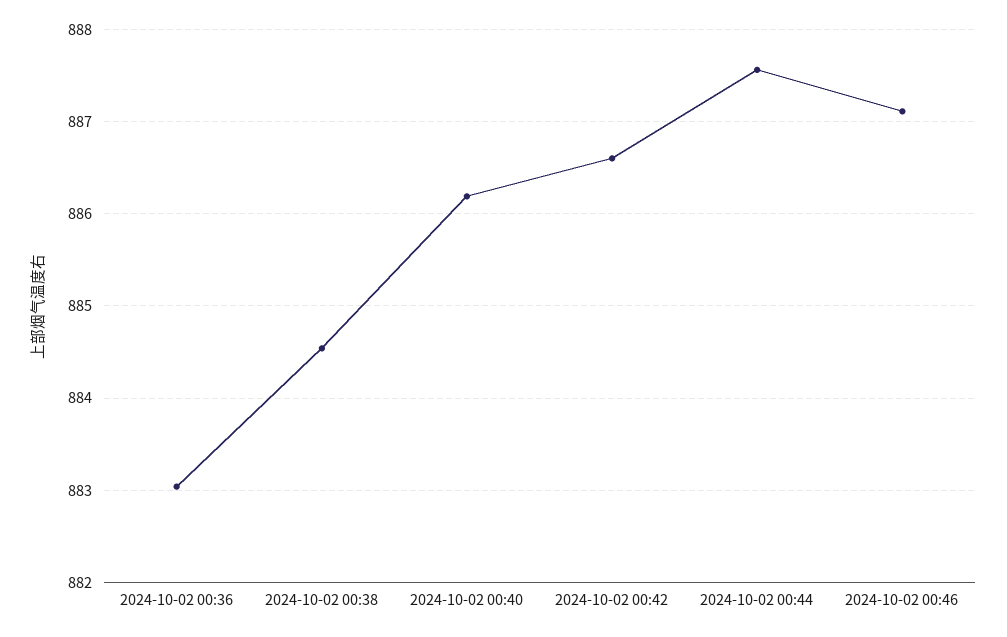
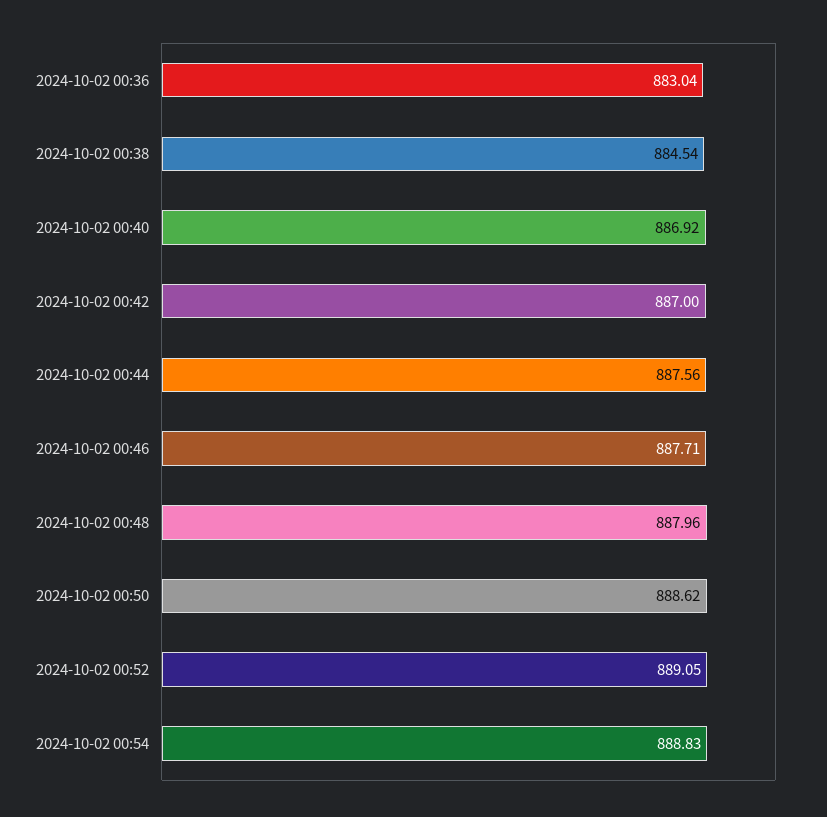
2024-10-02 00:40: 886.2 -> 886.92
2024-10-02 00:42: 886.6 -> 887
2024-10-02 00:46: 887.1 -> 887.71
2024-10-02 00:48: none -> 887.96
2024-10-02 00:50: none -> 888.62
2024-10-02 00:52: none -> 889.05
2024-10-02 00:54: none -> 888.83

